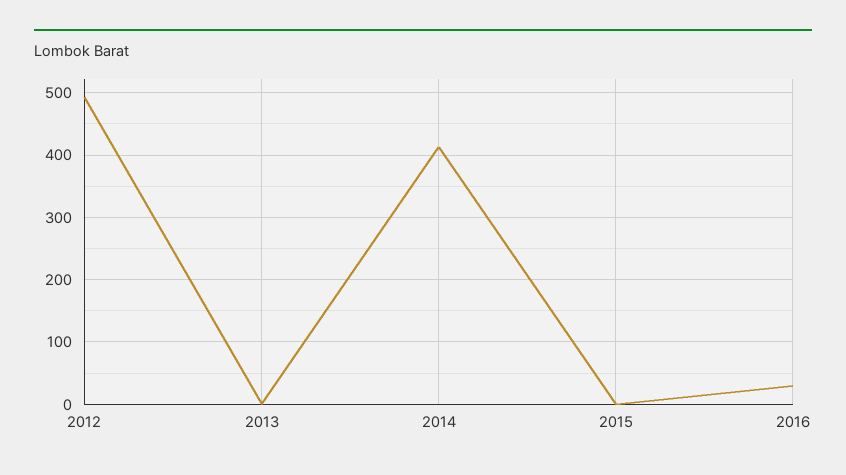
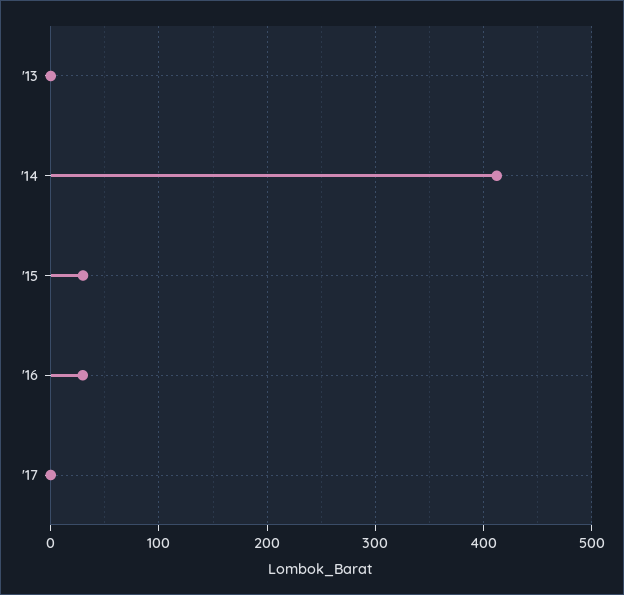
2012: 490 -> none
2015: 0 -> 30
'17: none -> 0

